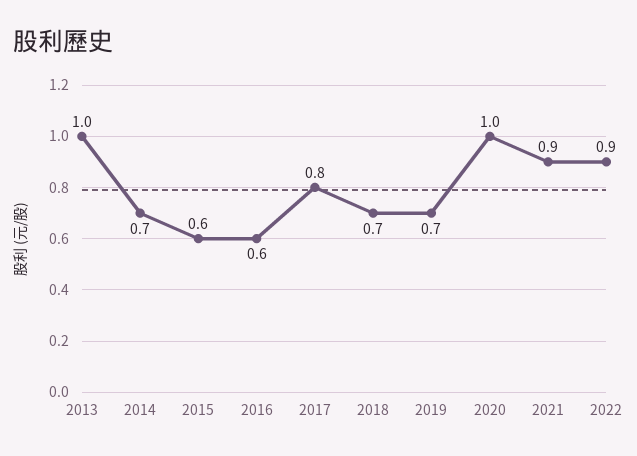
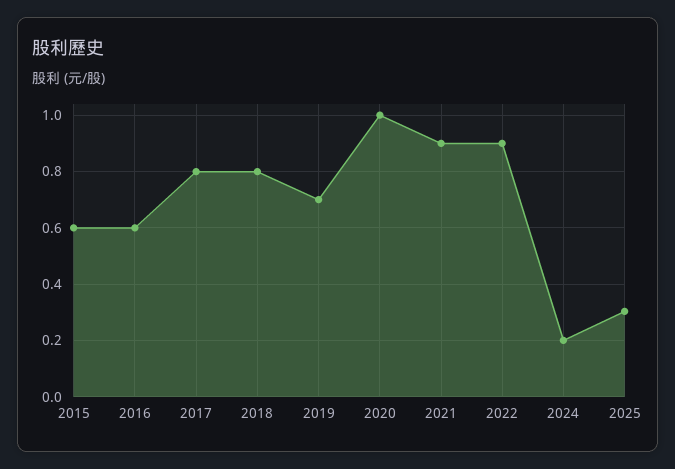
2013: 1 -> none
2014: 0.7 -> none
2018: 0.7 -> 0.8
2024: none -> 0.2
2025: none -> 0.3

